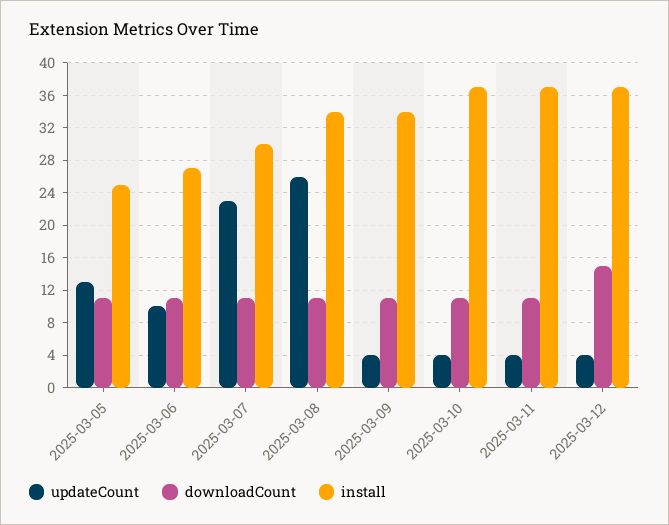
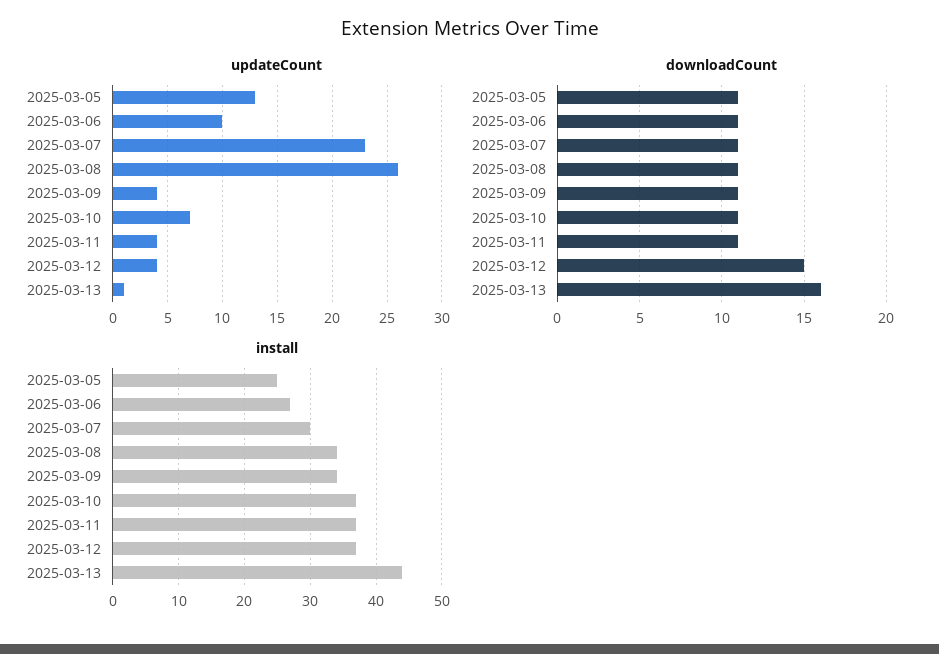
updateCount, 2025-03-10: 4 -> 7
updateCount, 2025-03-13: none -> 1
downloadCount, 2025-03-13: none -> 16
install, 2025-03-13: none -> 44

